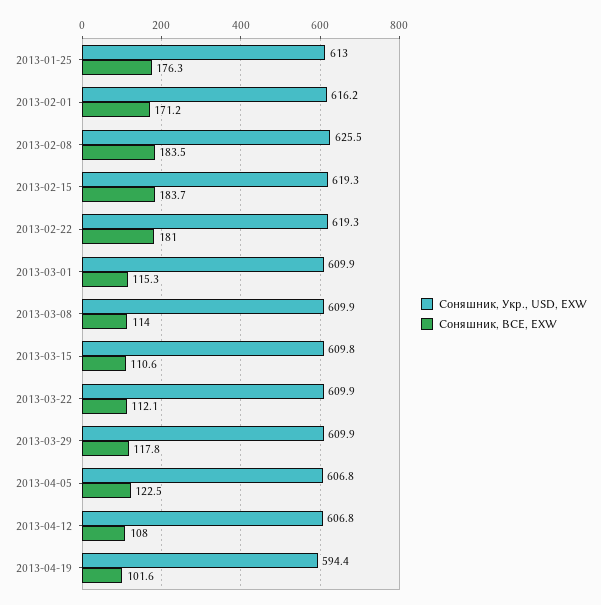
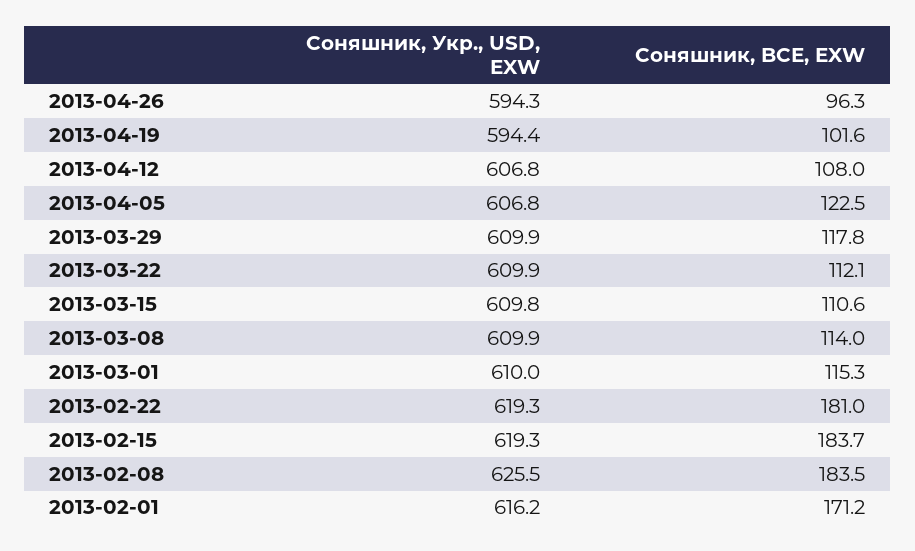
Соняшник, Укр., USD, EXW, 2013-01-25: 613 -> none
Соняшник, BCE, EXW, 2013-01-25: 176.3 -> none
Соняшник, Укр., USD, EXW, 2013-03-01: 609.9 -> 610
Соняшник, Укр., USD, EXW, 2013-04-26: none -> 594.3
Соняшник, BCE, EXW, 2013-04-26: none -> 96.3

